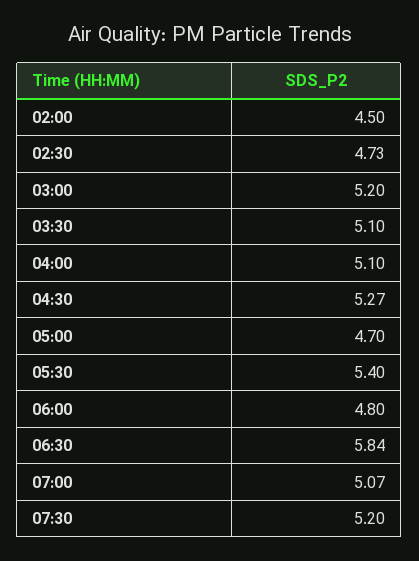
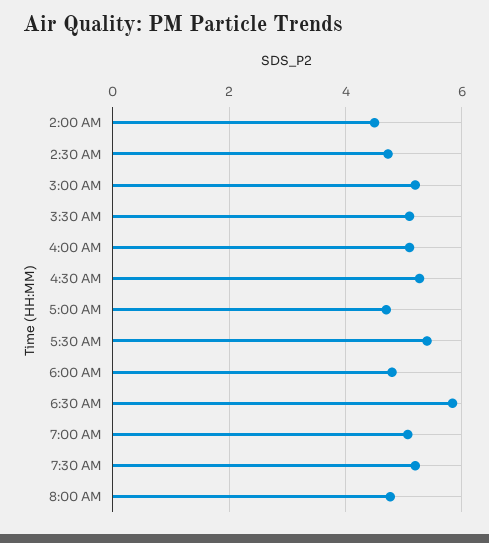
8:00 AM: none -> 4.8

